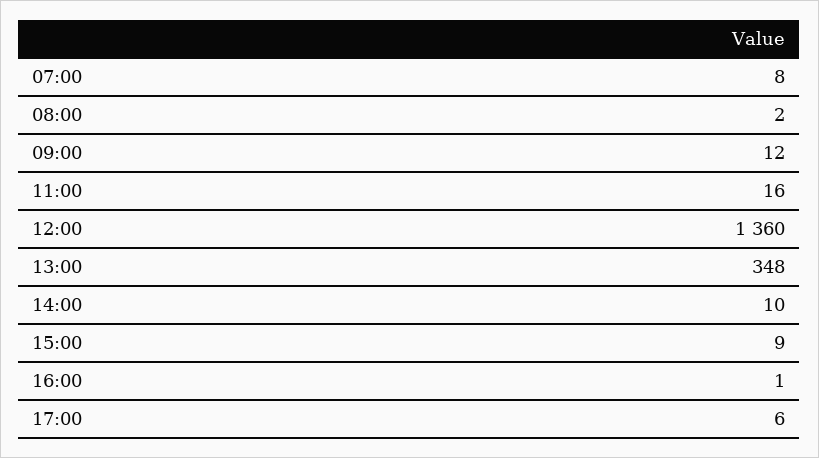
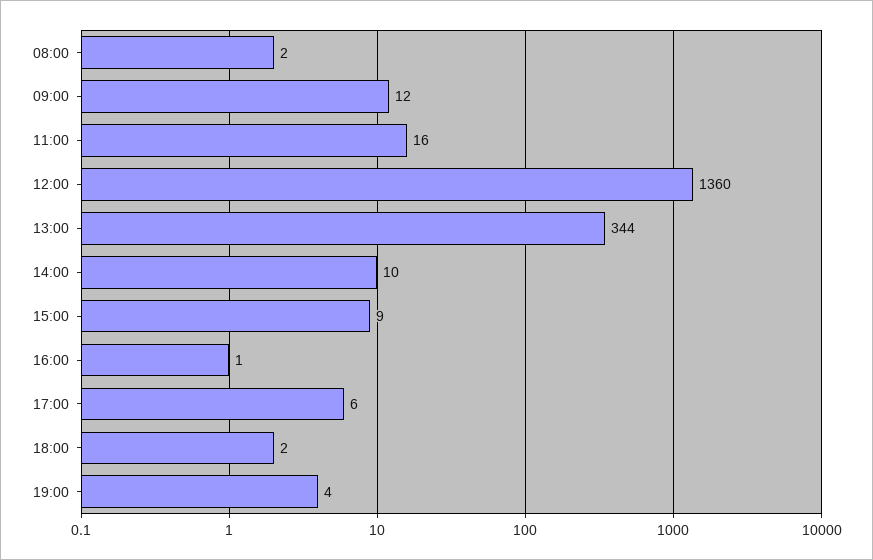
07:00: 8 -> none
13:00: 348 -> 344
18:00: none -> 2
19:00: none -> 4

